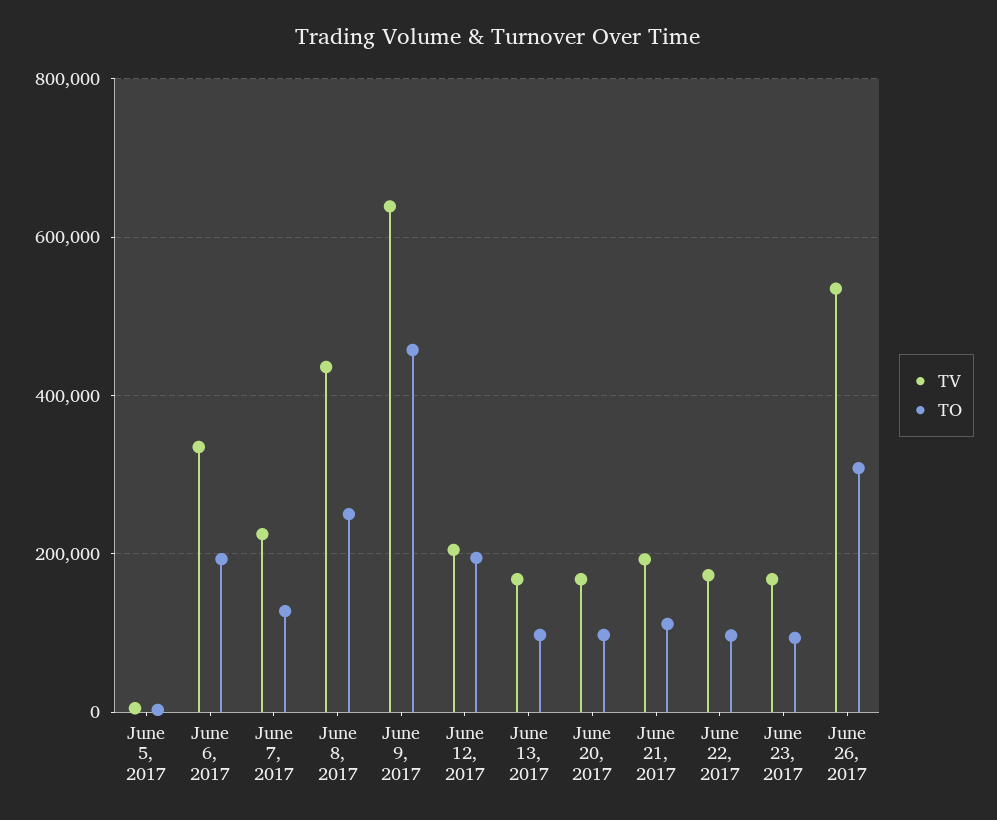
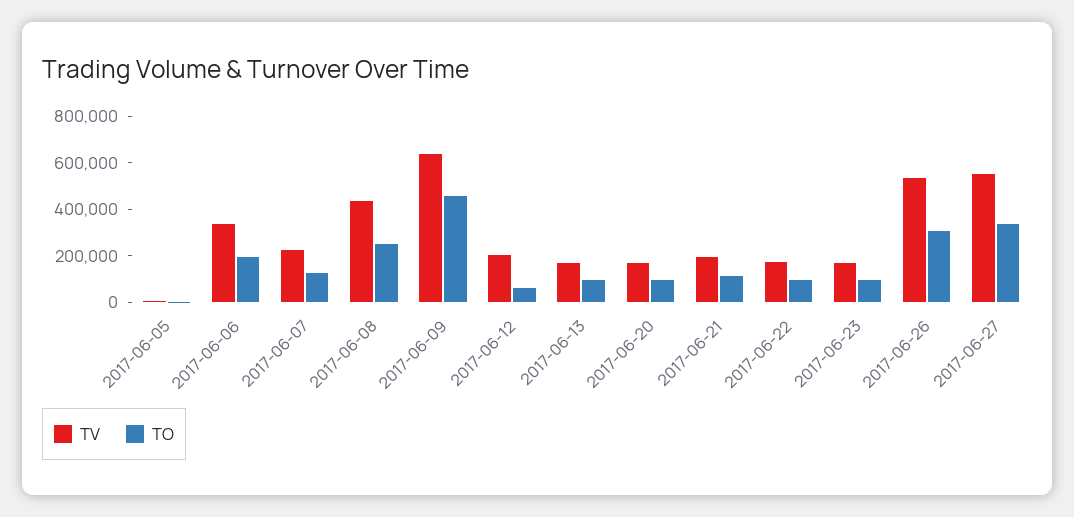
TO, June 12, 2017: 200000 -> 50000
TV, 2017-06-27: none -> 550000
TO, 2017-06-27: none -> 350000

